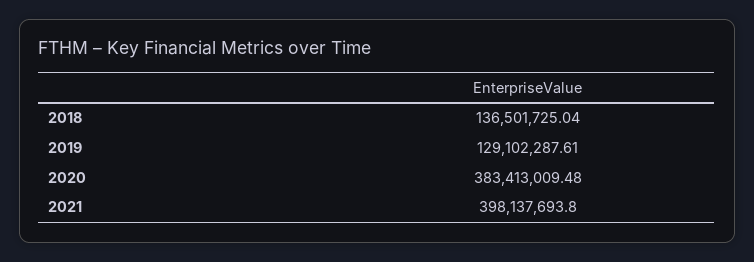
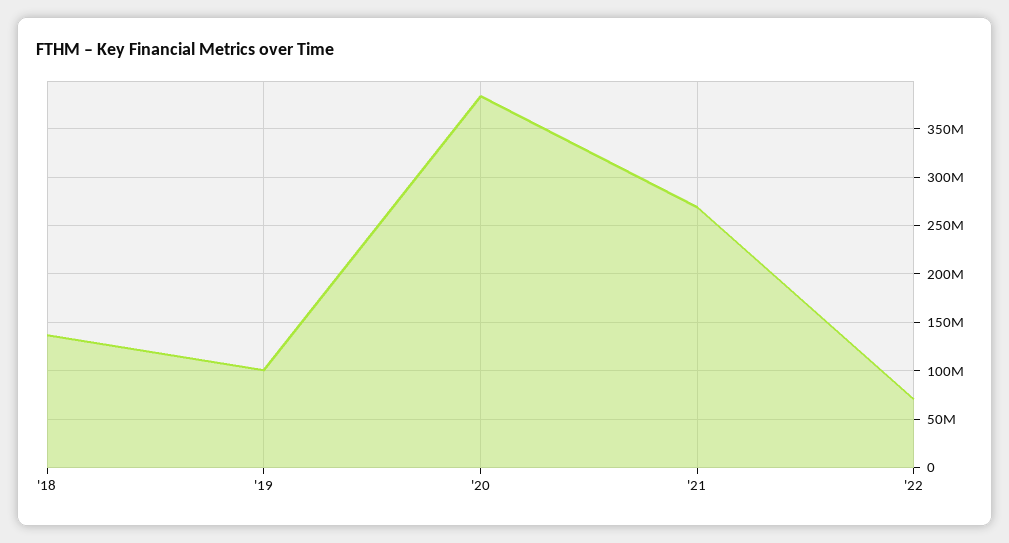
2019: 129102287.61 -> 100000000
2021: 398137693.8 -> 270000000
'22: none -> 70000000

